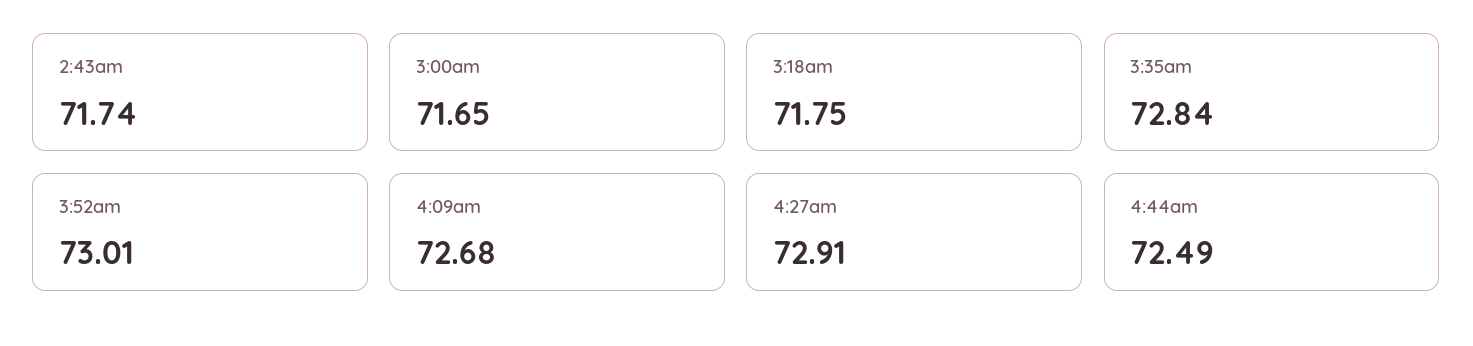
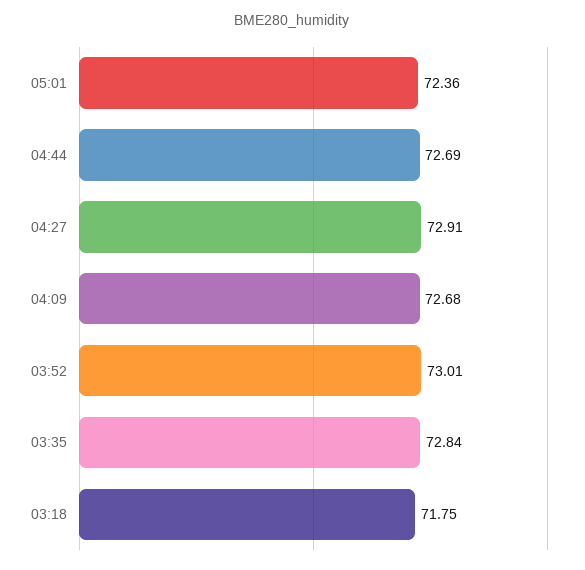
2:43am: 71.74 -> none
3:00am: 71.65 -> none
4:44am: 72.49 -> 72.69
05:01: none -> 72.36

